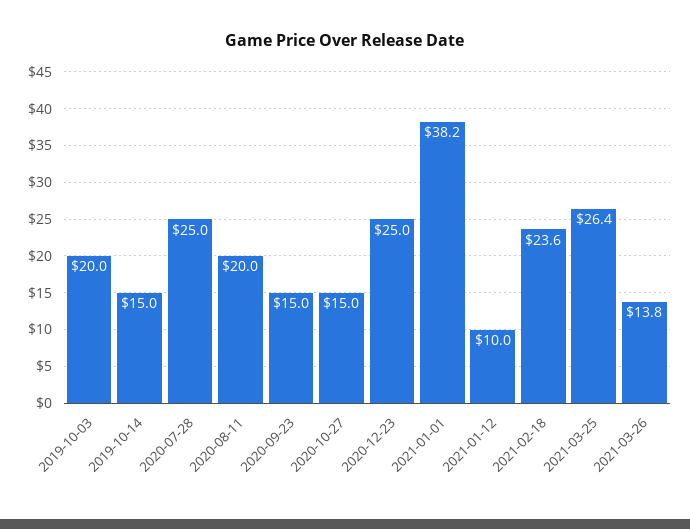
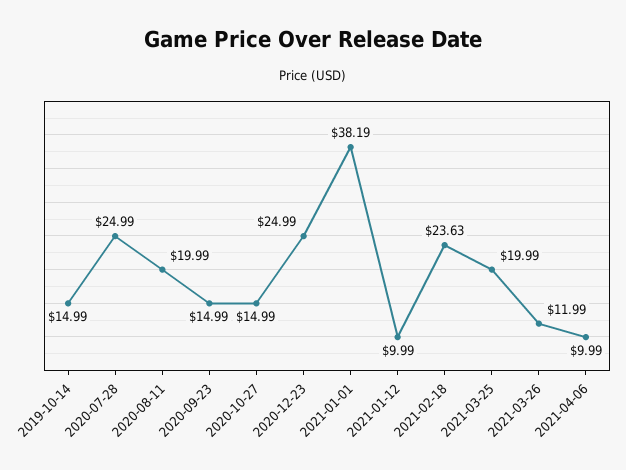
2019-10-03: 20 -> none
2021-03-25: 26.4 -> 19.99
2021-03-26: 13.8 -> 11.99
2021-04-06: none -> 9.99

